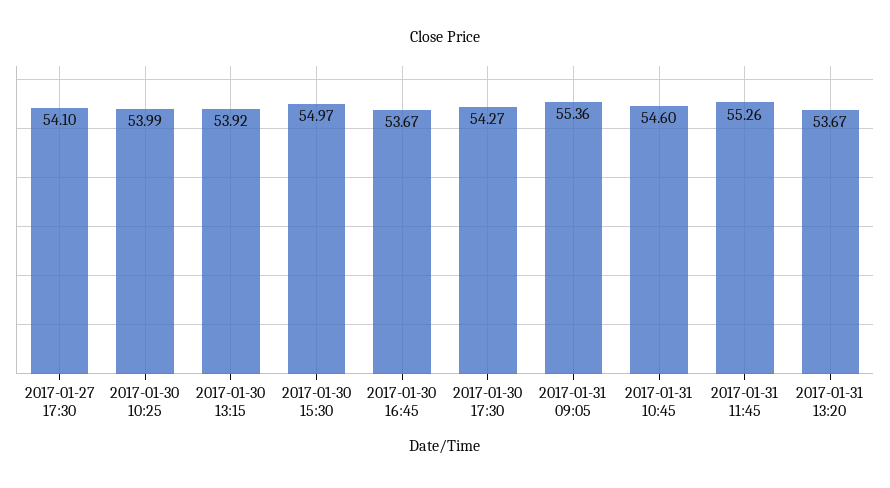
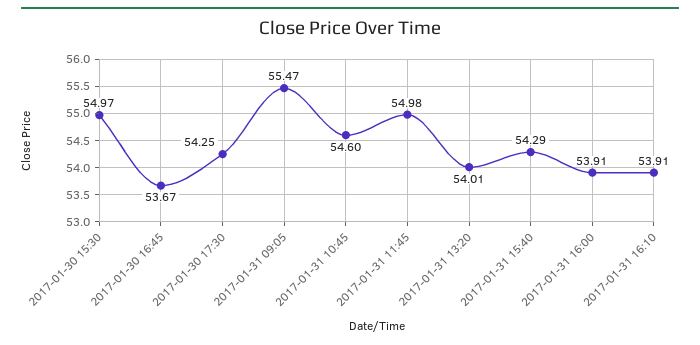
2017-01-27 17:30: 54.1 -> none
2017-01-30 10:25: 53.99 -> none
2017-01-30 13:15: 53.92 -> none
2017-01-30 17:30: 54.27 -> 54.25
2017-01-31 09:05: 55.36 -> 55.47
2017-01-31 11:45: 55.26 -> 54.98
2017-01-31 13:20: 53.67 -> 54.01
2017-01-31 15:40: none -> 54.29
2017-01-31 16:00: none -> 53.91
2017-01-31 16:10: none -> 53.91

